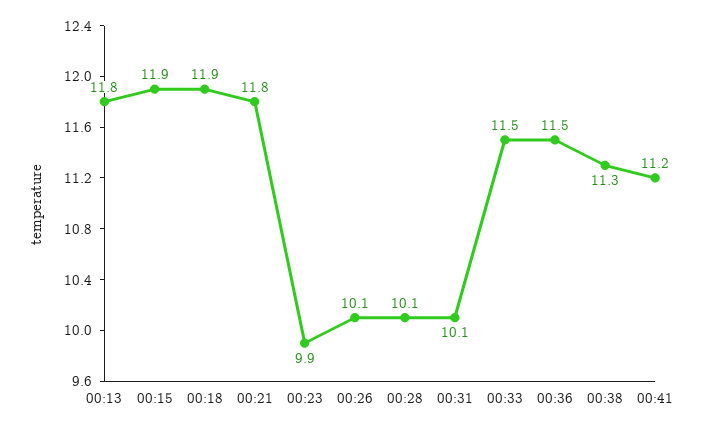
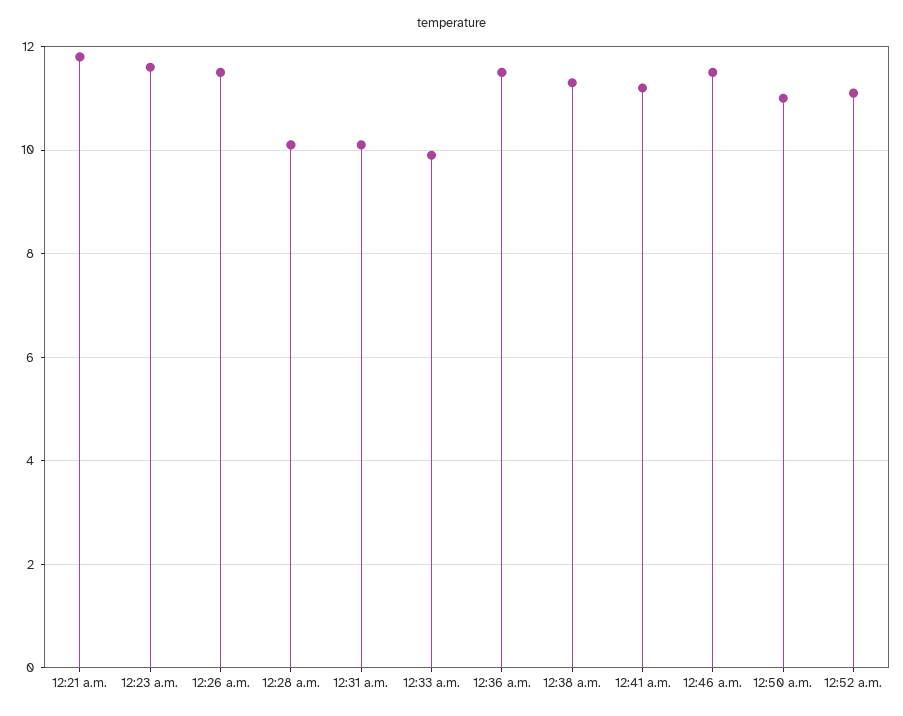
00:13: 11.8 -> none
00:15: 11.9 -> none
00:18: 11.9 -> none
00:23: 9.9 -> 11.5
00:26: 10.1 -> 11.5
00:33: 11.5 -> 10
12:46 a.m.: none -> 11.5
12:50 a.m.: none -> 11
12:52 a.m.: none -> 11

